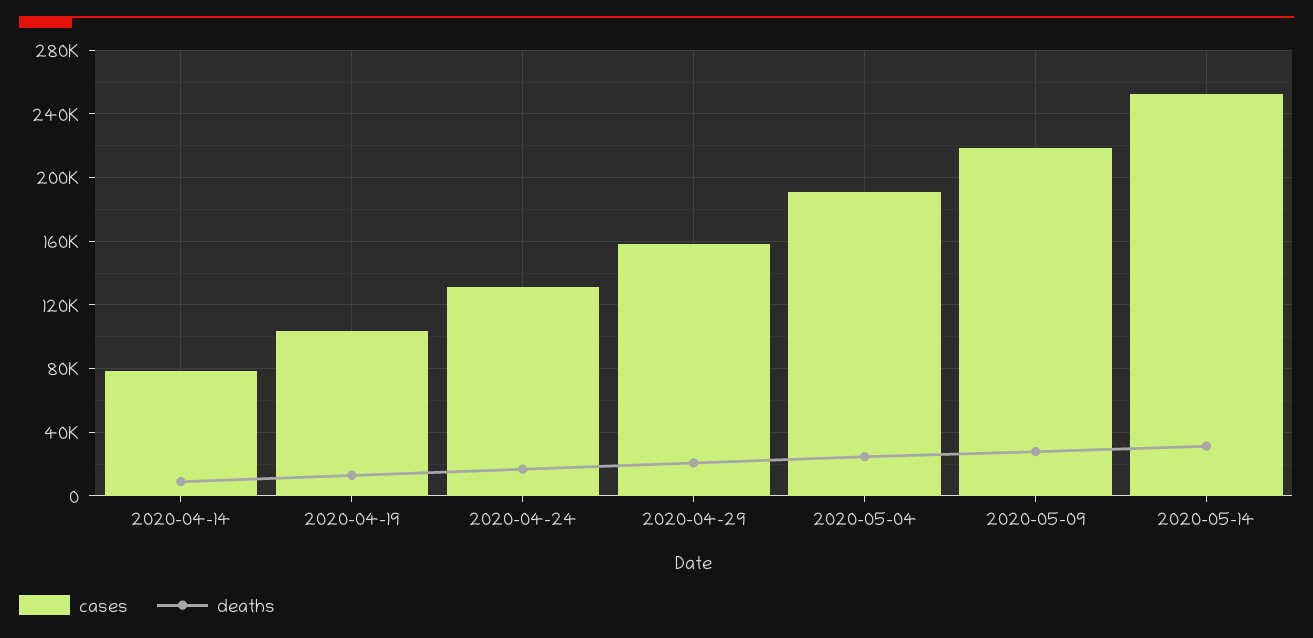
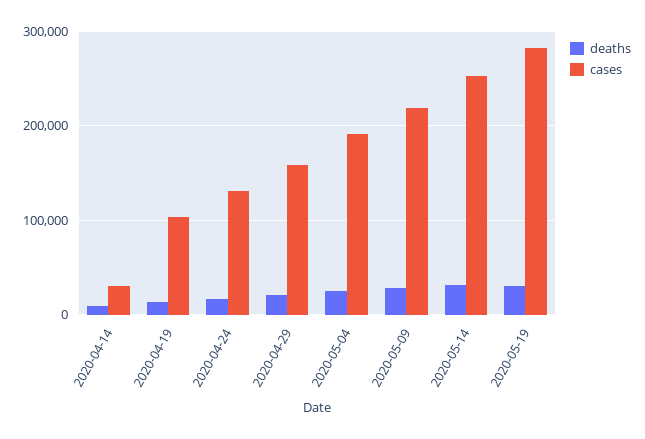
cases, 2020-04-14: 80000 -> 30000
deaths, 2020-05-19: none -> 30000
cases, 2020-05-19: none -> 280000

